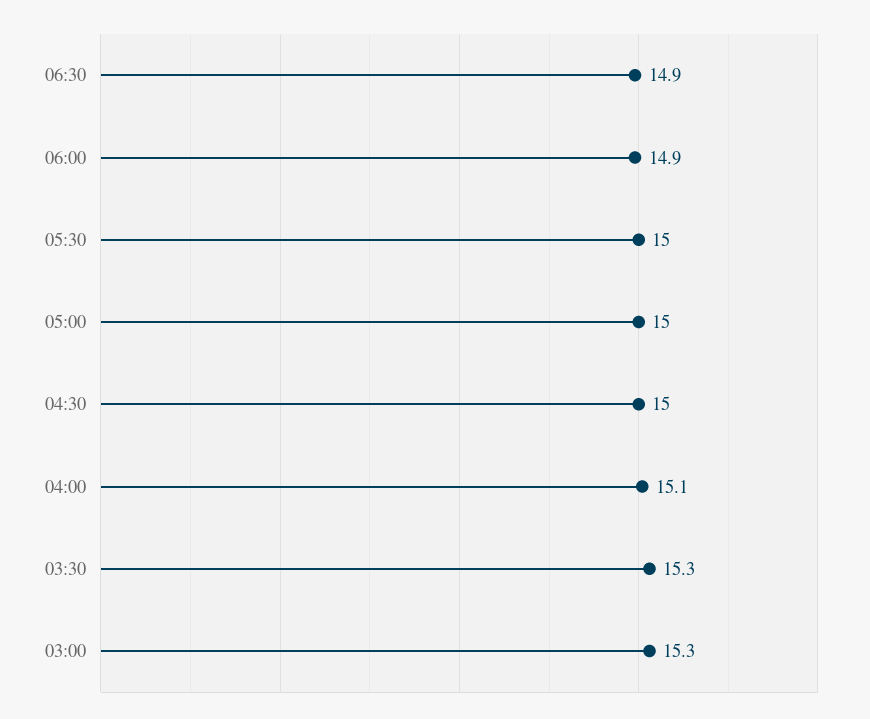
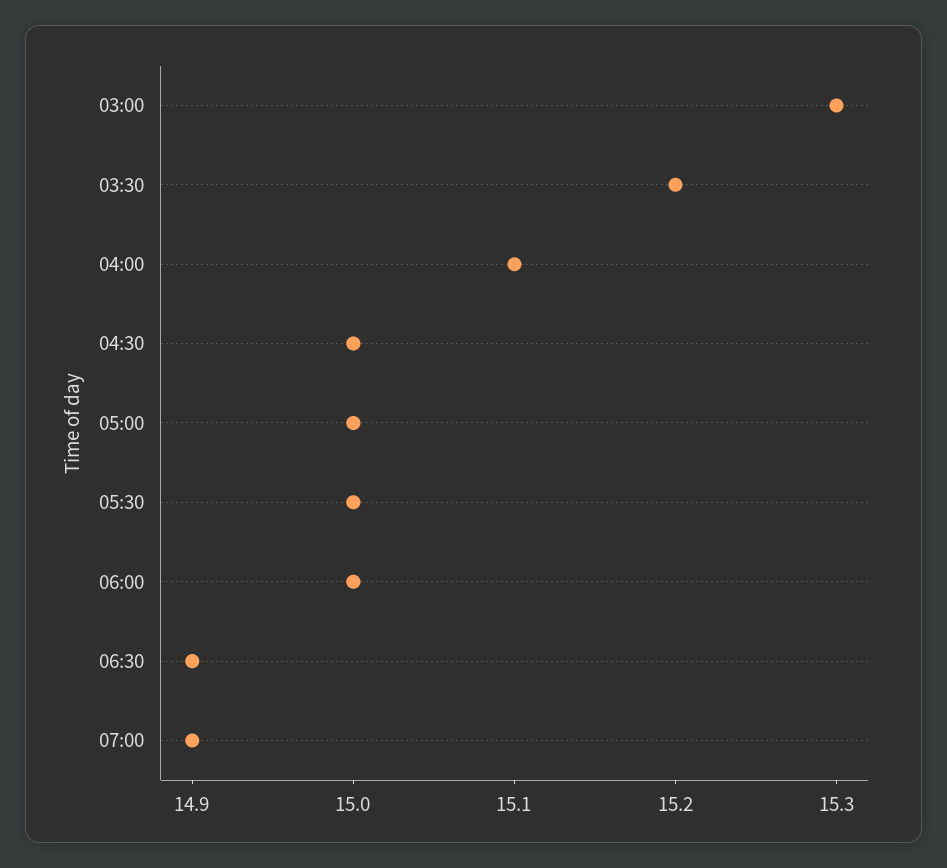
06:00: 14.9 -> 15
03:30: 15.3 -> 15.2
07:00: none -> 14.9

